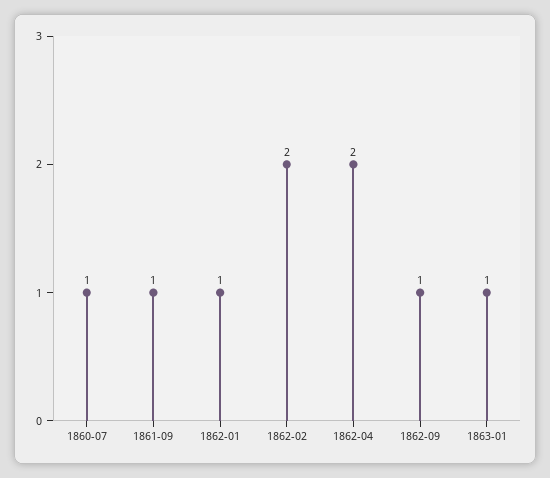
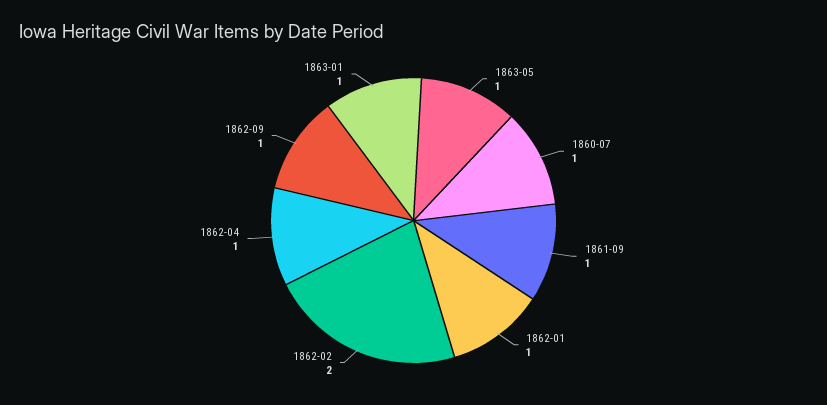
1862-04: 2 -> 1
1863-05: none -> 1

